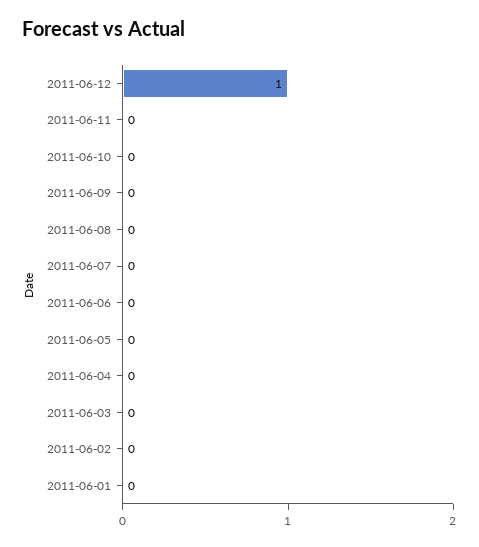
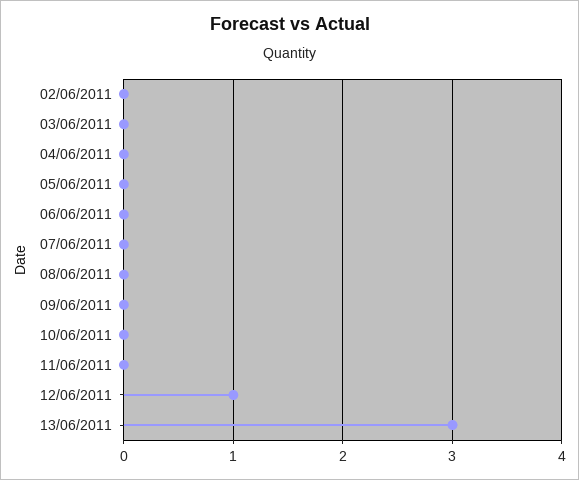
2011-06-01: 0 -> none
13/06/2011: none -> 3

